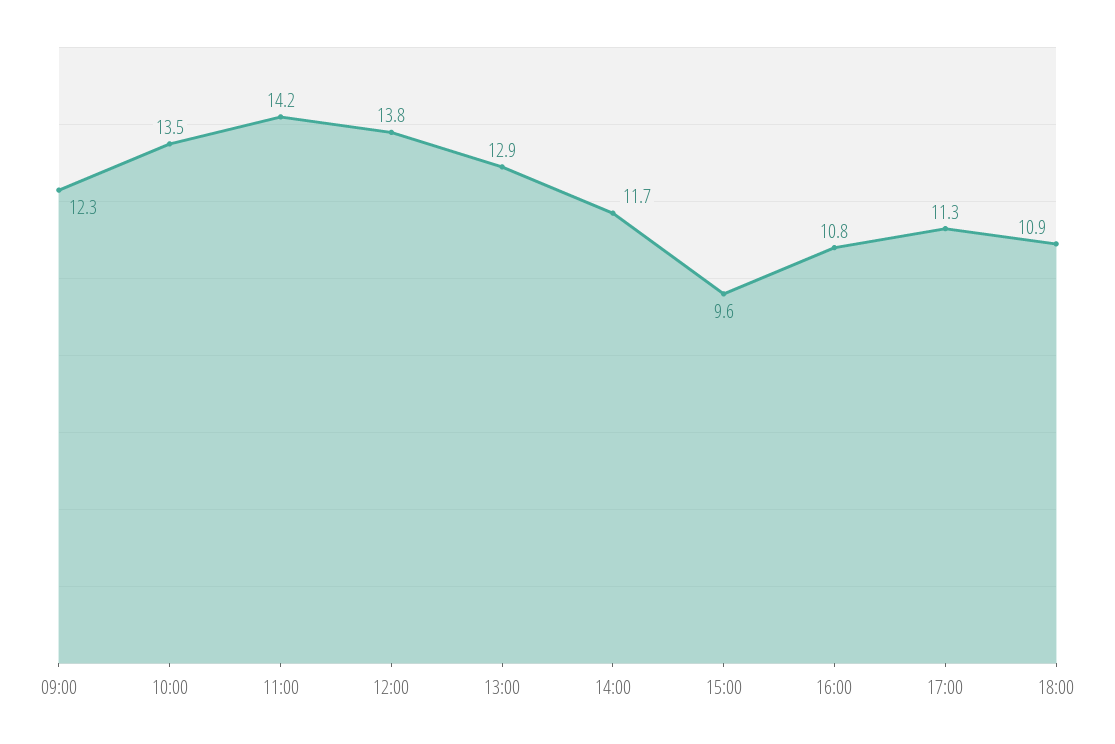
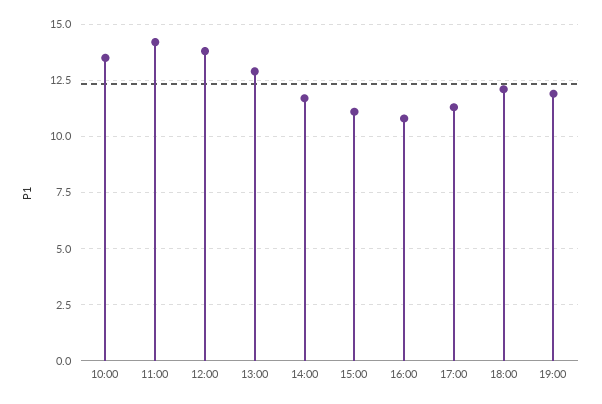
09:00: 12.3 -> none
15:00: 9.6 -> 11
18:00: 10.9 -> 12
19:00: none -> 12

